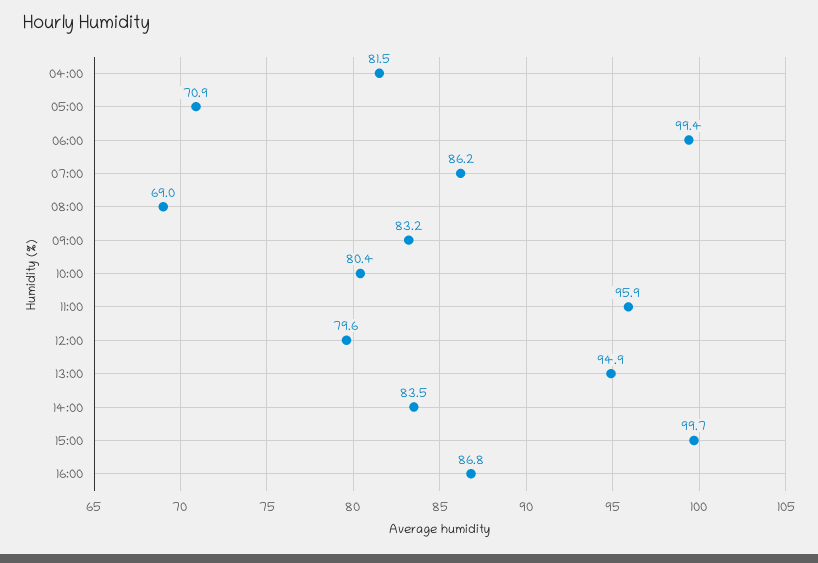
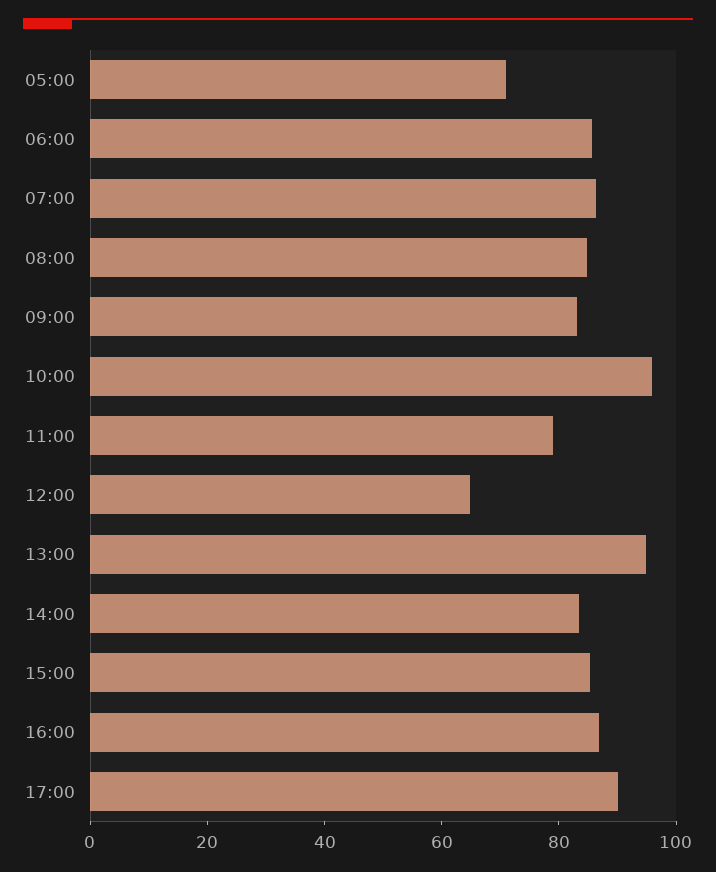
04:00: 81.5 -> none
06:00: 99.4 -> 85
08:00: 69 -> 85
10:00: 80.4 -> 95
11:00: 95.9 -> 80
12:00: 79.6 -> 65
15:00: 99.7 -> 85
17:00: none -> 90

